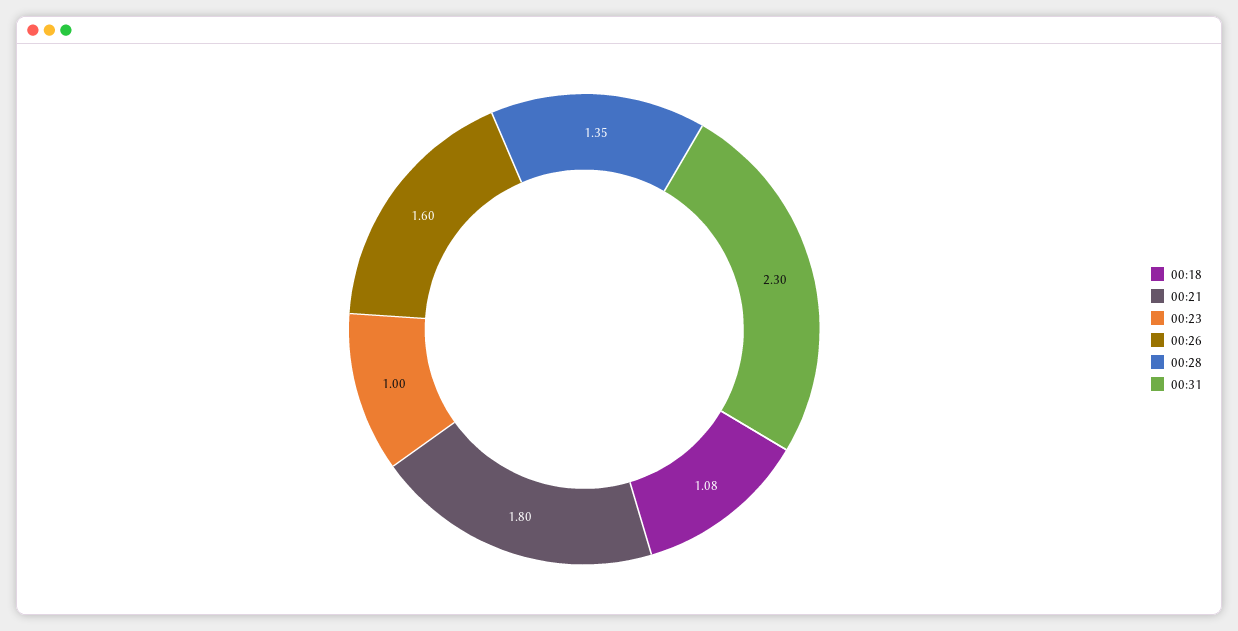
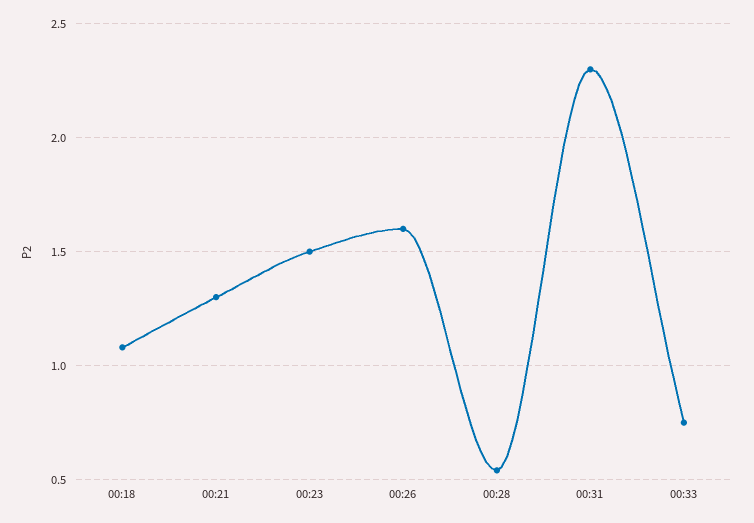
00:21: 1.8 -> 1.3
00:23: 1 -> 1.5
00:28: 1.35 -> 0.55
00:33: none -> 0.75

